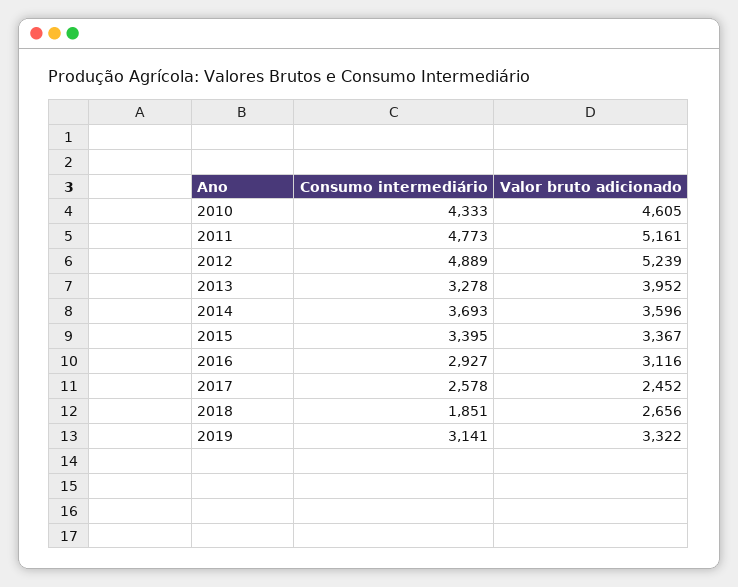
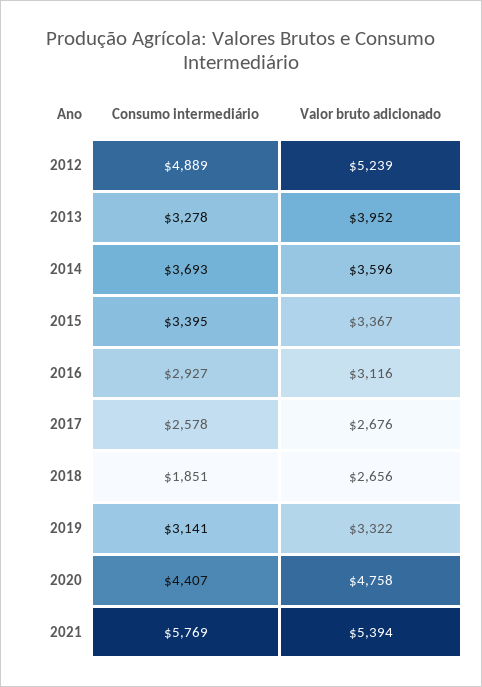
Consumo intermediário, 2010: 4333 -> none
Valor bruto adicionado, 2010: 4605 -> none
Consumo intermediário, 2011: 4773 -> none
Valor bruto adicionado, 2011: 5161 -> none
Valor bruto adicionado, 2017: 2452 -> 2676
Consumo intermediário, 2020: none -> 4407
Valor bruto adicionado, 2020: none -> 4758
Consumo intermediário, 2021: none -> 5769
Valor bruto adicionado, 2021: none -> 5394

